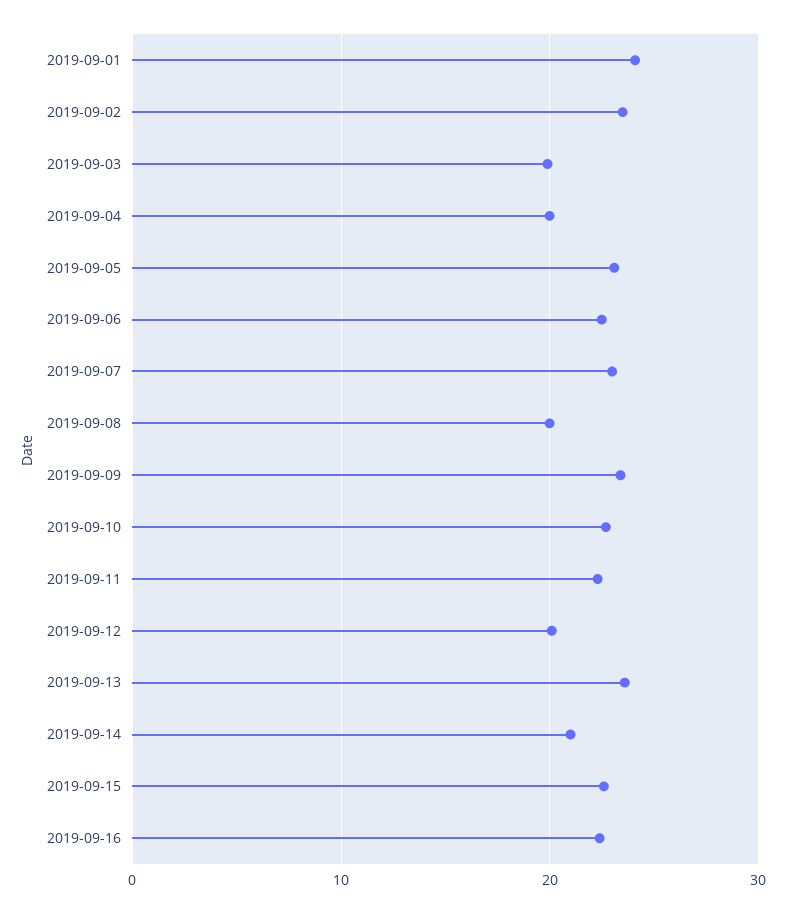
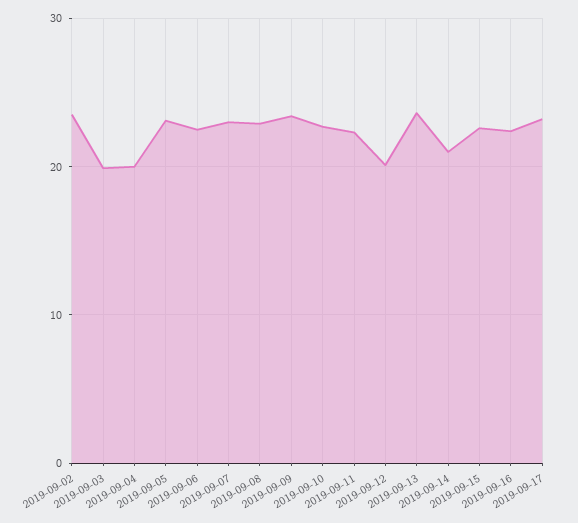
2019-09-01: 24 -> none
2019-09-08: 20 -> 23
2019-09-17: none -> 23

